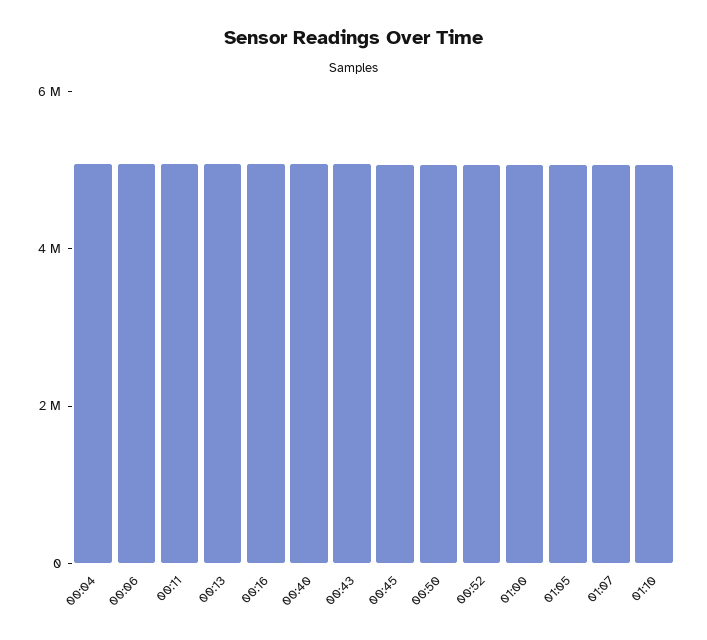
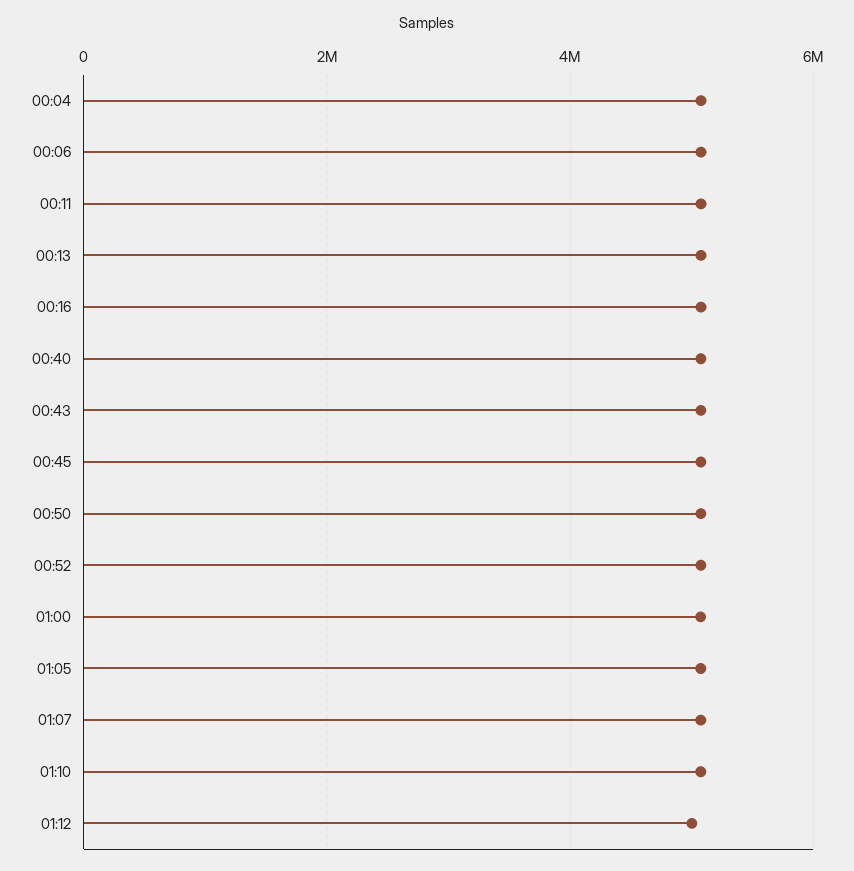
01:12: none -> 5000000

